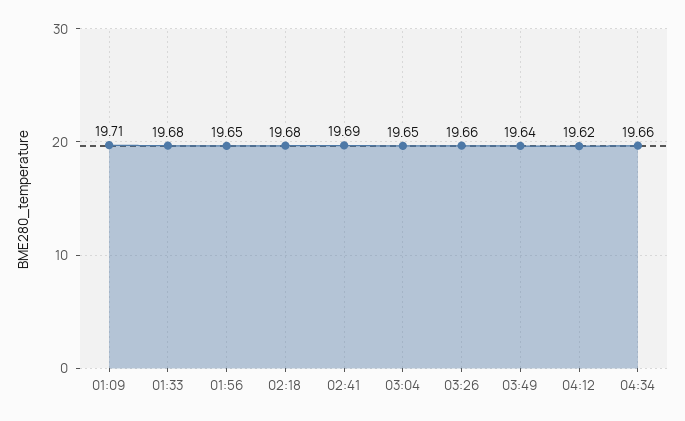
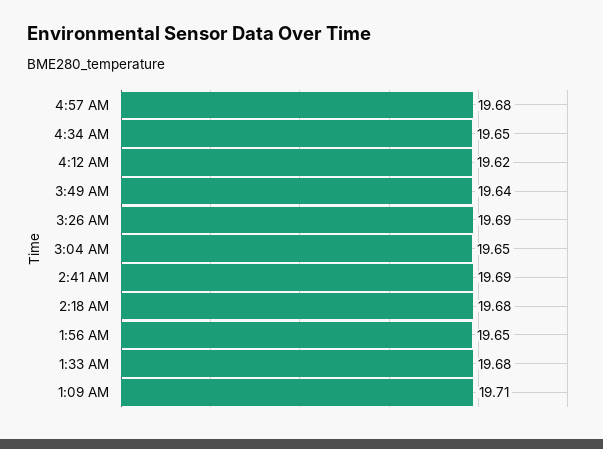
03:26: 19.66 -> 19.69
04:34: 19.66 -> 19.65
4:57 AM: none -> 19.68

